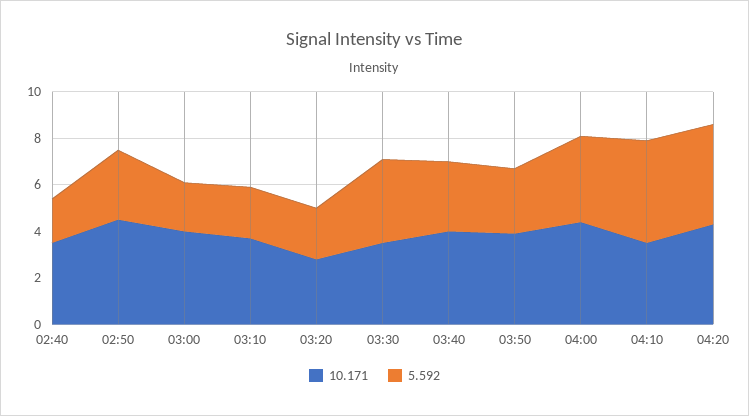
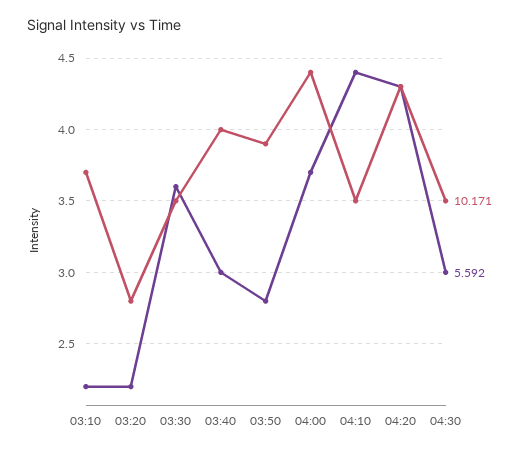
10.171, 02:40: 3.5 -> none
5.592, 02:40: 2 -> none
10.171, 02:50: 4.5 -> none
5.592, 02:50: 3 -> none
10.171, 03:00: 4 -> none
5.592, 03:00: 2 -> none
10.171, 04:30: none -> 3.5
5.592, 04:30: none -> 3

